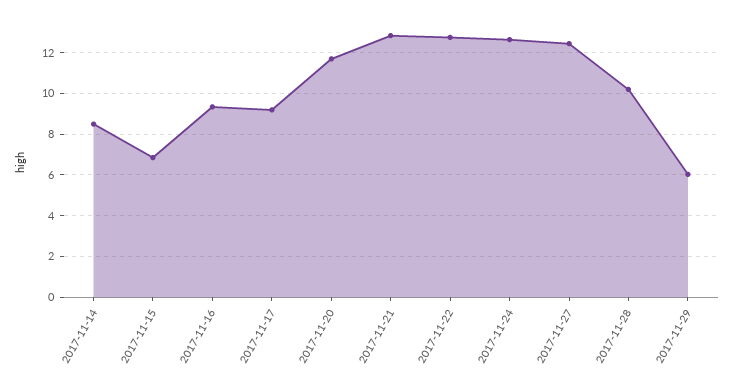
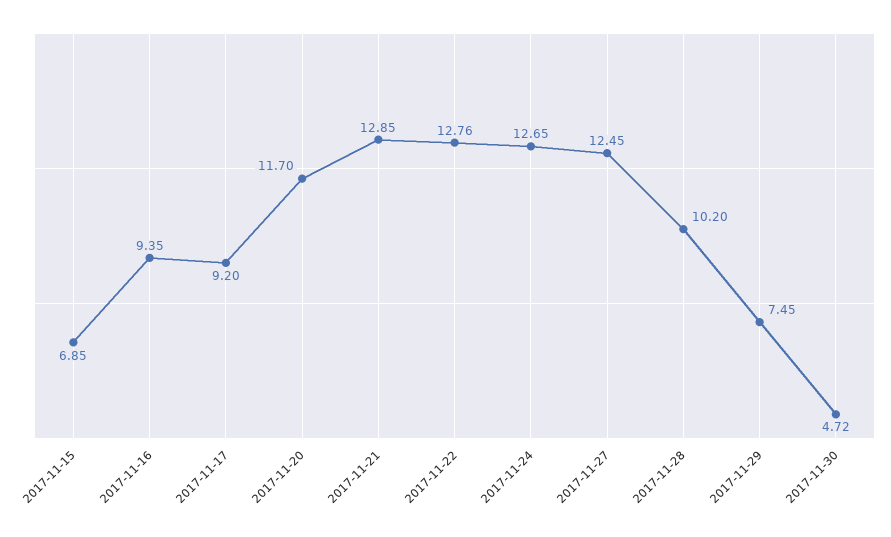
2017-11-14: 8.5 -> none
2017-11-29: 6 -> 7.45
2017-11-30: none -> 4.72

